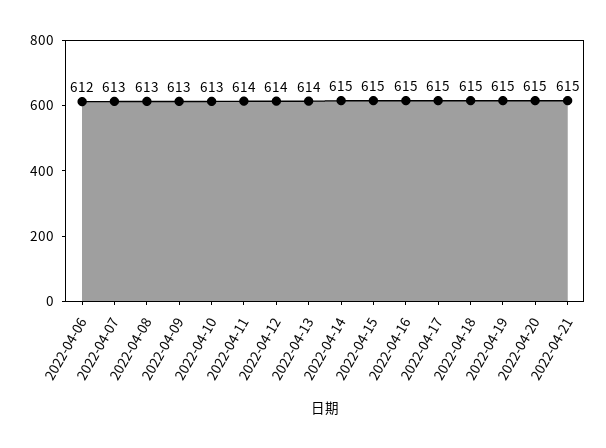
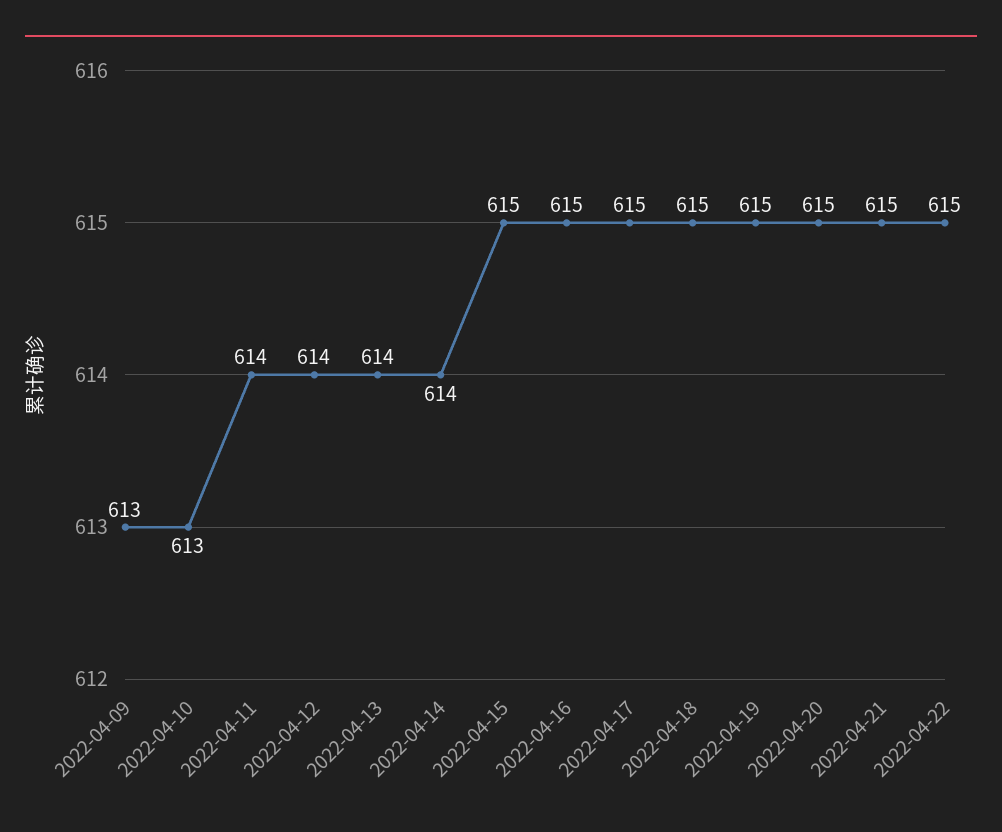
2022-04-06: 612 -> none
2022-04-07: 613 -> none
2022-04-08: 613 -> none
2022-04-14: 615 -> 614
2022-04-22: none -> 615

